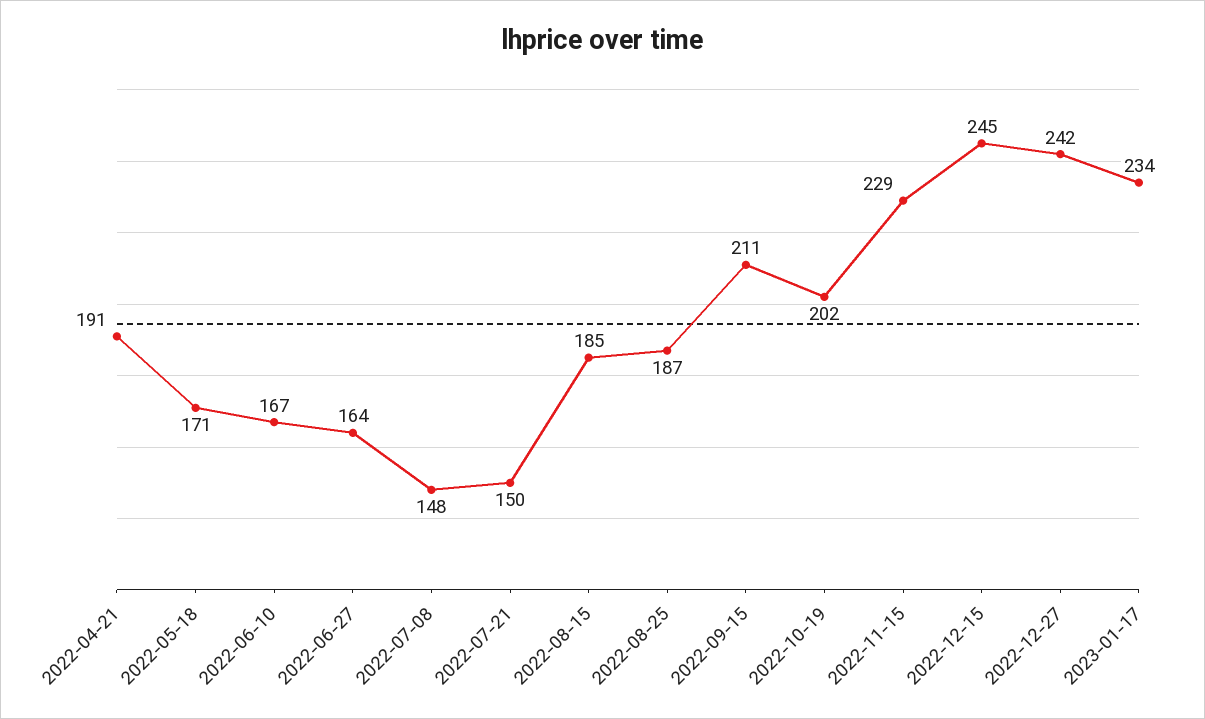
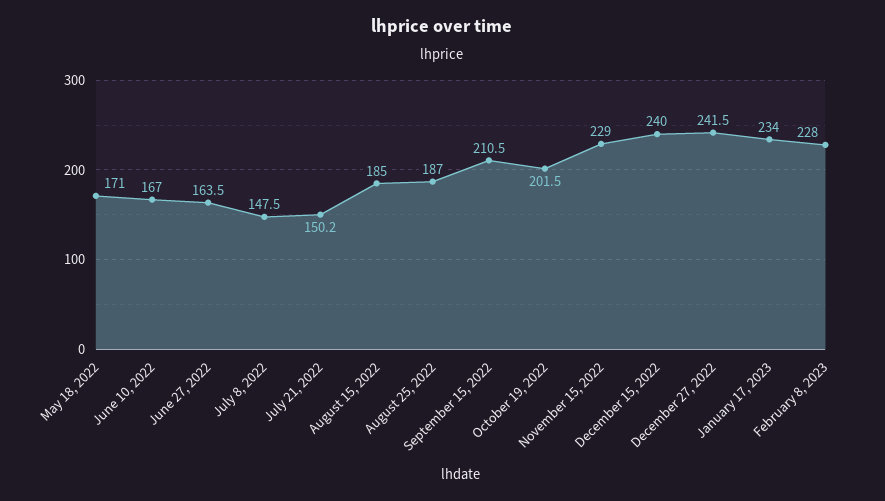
2022-04-21: 191 -> none
2022-12-15: 245 -> 240
February 8, 2023: none -> 228

